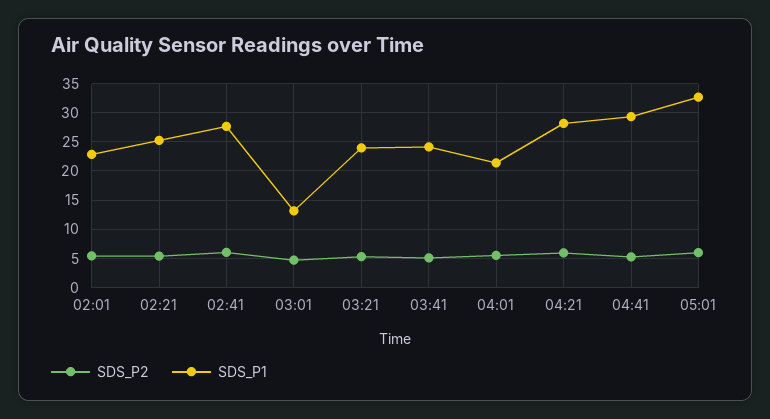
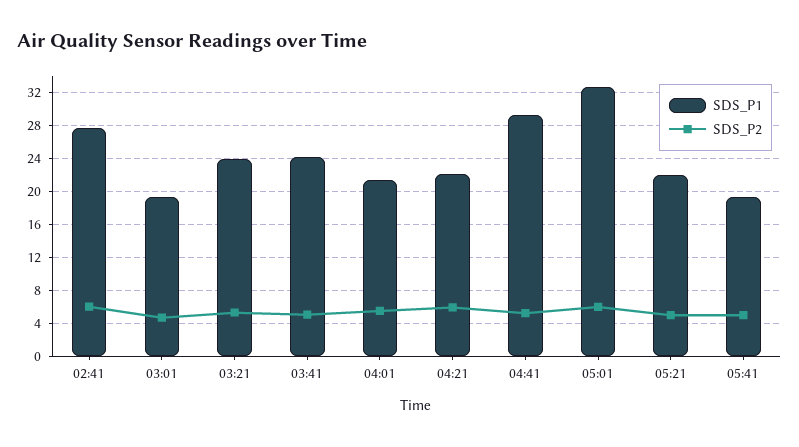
SDS_P2, 02:01: 5 -> none
SDS_P1, 02:01: 22.5 -> none
SDS_P2, 02:21: 5 -> none
SDS_P1, 02:21: 25 -> none
SDS_P1, 03:01: 12.5 -> 19
SDS_P1, 04:21: 27.5 -> 22
SDS_P1, 05:21: none -> 22
SDS_P2, 05:21: none -> 5
SDS_P1, 05:41: none -> 19
SDS_P2, 05:41: none -> 5

